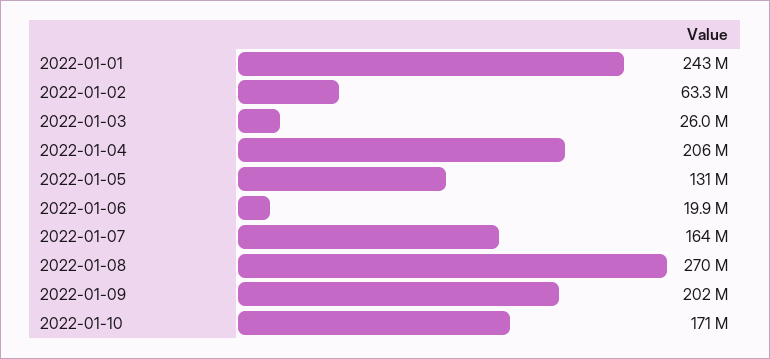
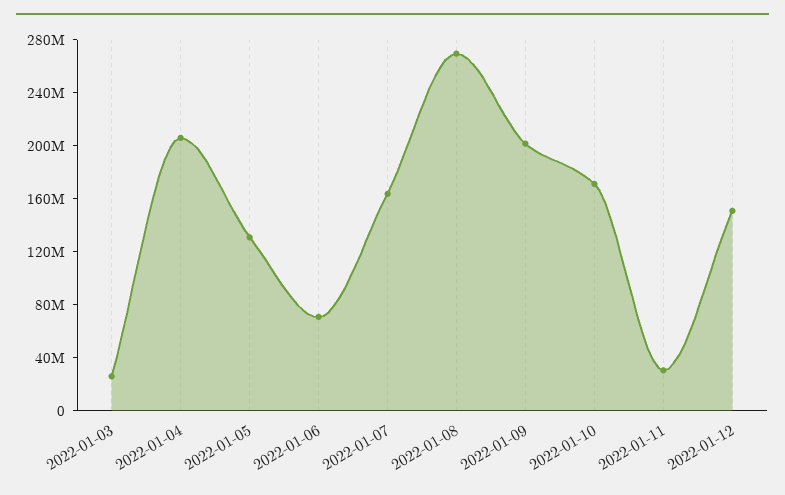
2022-01-01: 243000000 -> none
2022-01-02: 63300000 -> none
2022-01-06: 19900000 -> 70000000
2022-01-11: none -> 30000000
2022-01-12: none -> 150000000

